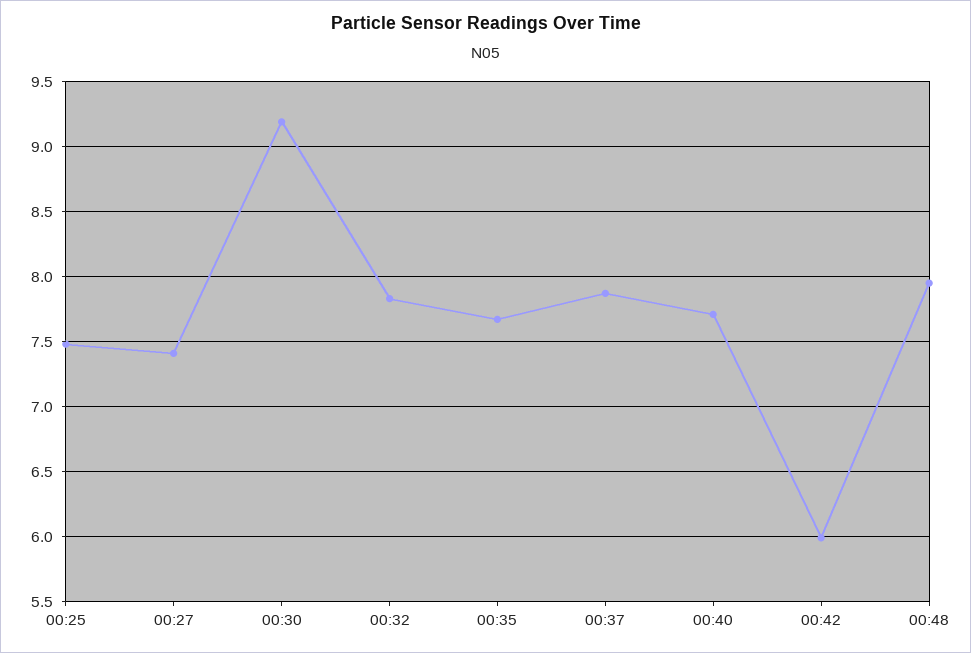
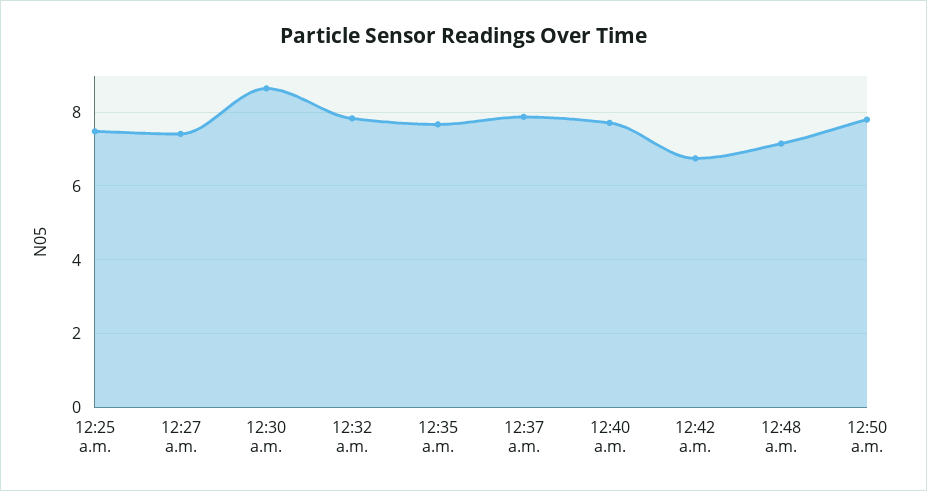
00:30: 9.2 -> 8.6
00:42: 6 -> 6.8
00:48: 7.95 -> 7.2
12:50 a.m.: none -> 7.8

